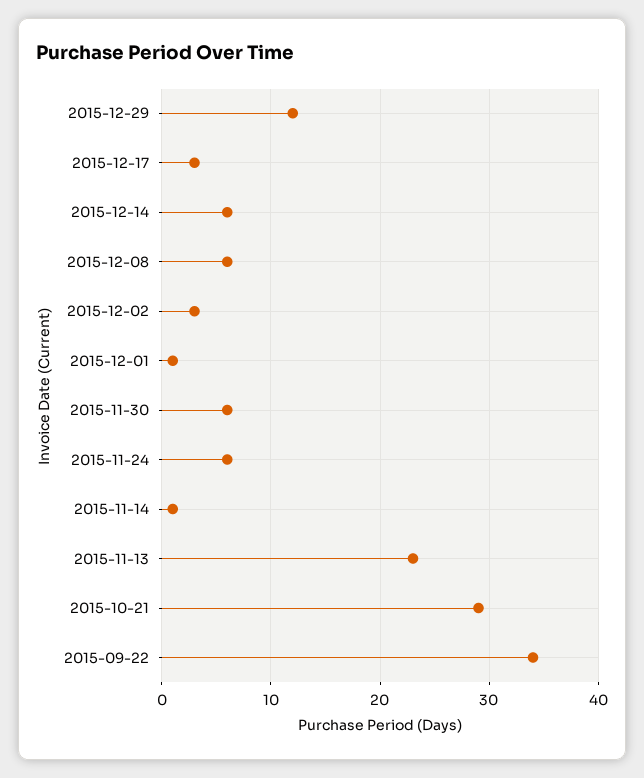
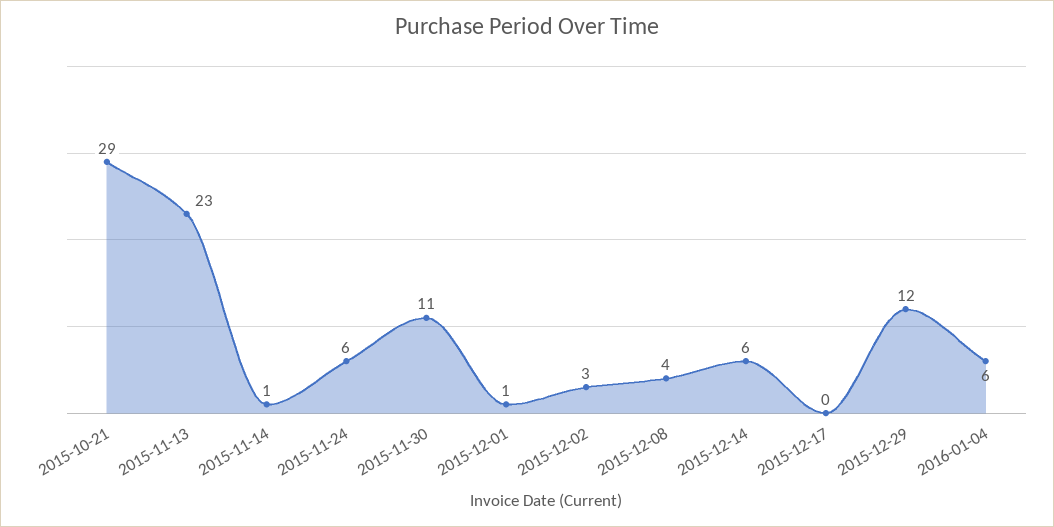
2015-12-17: 3 -> 0
2015-12-08: 6 -> 4
2015-11-30: 6 -> 11
2015-09-22: 34 -> none
2016-01-04: none -> 6

